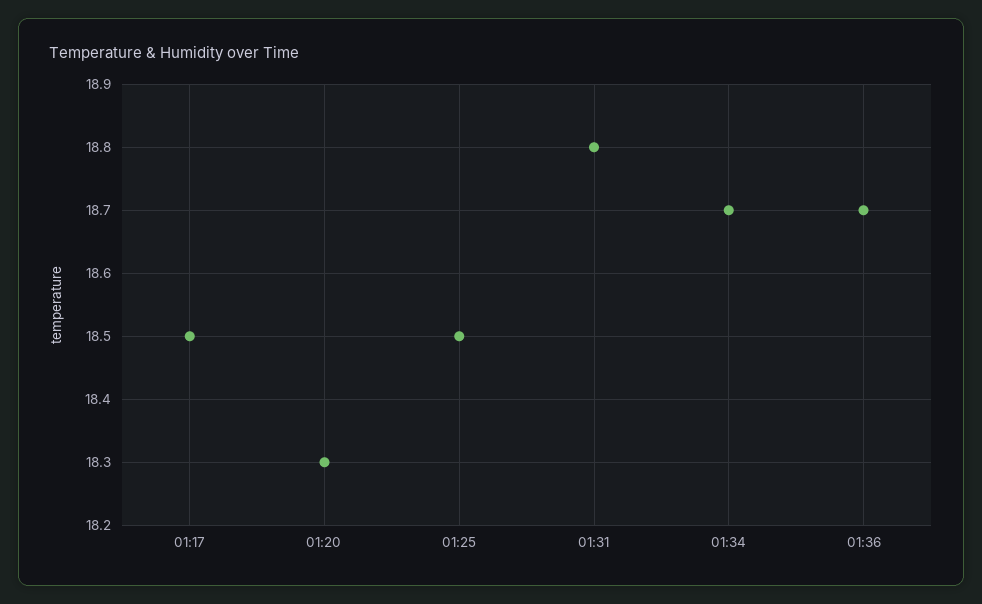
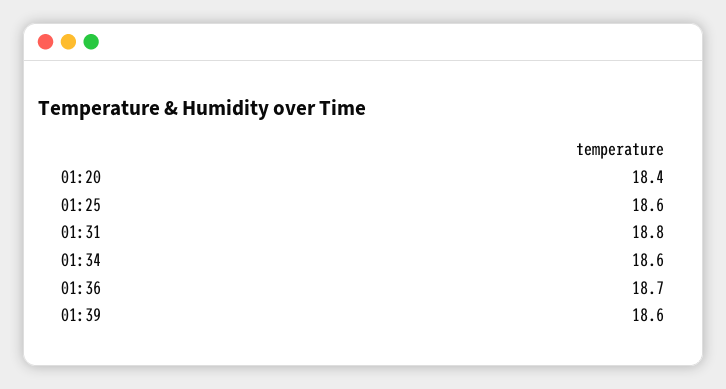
01:17: 18.5 -> none
01:20: 18.3 -> 18.4
01:25: 18.5 -> 18.6
01:34: 18.7 -> 18.6
01:39: none -> 18.6

